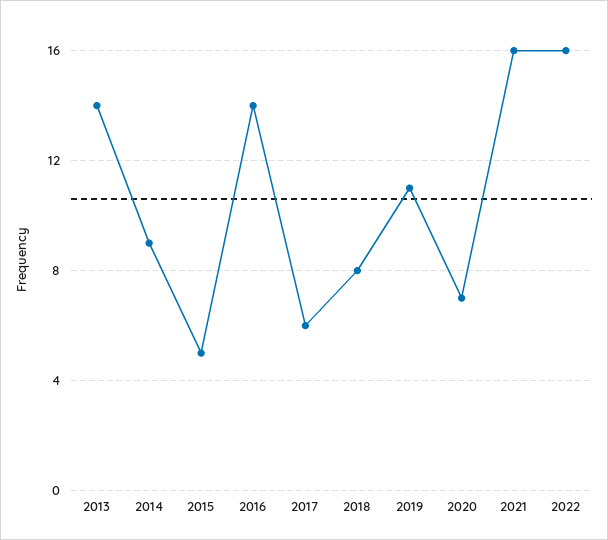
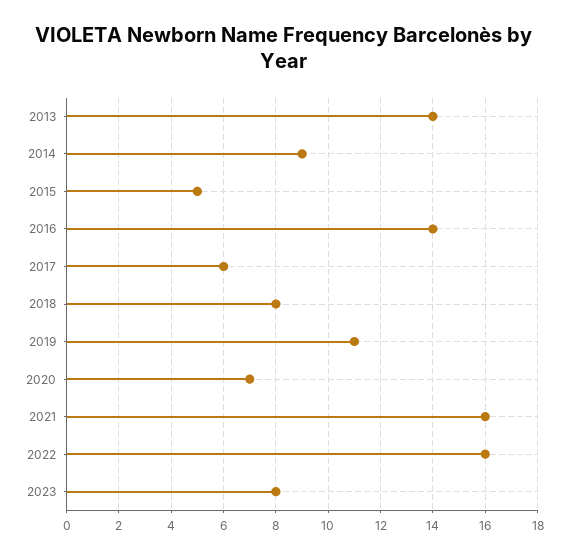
2023: none -> 8

